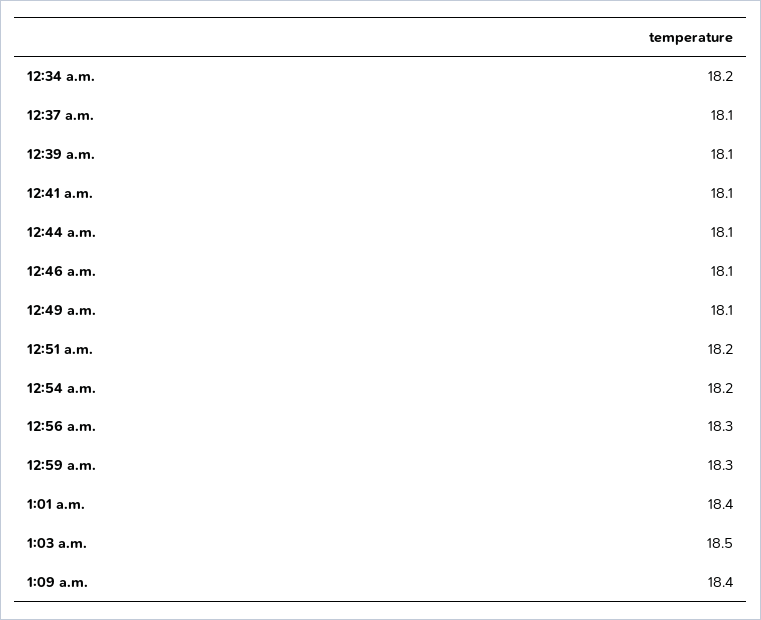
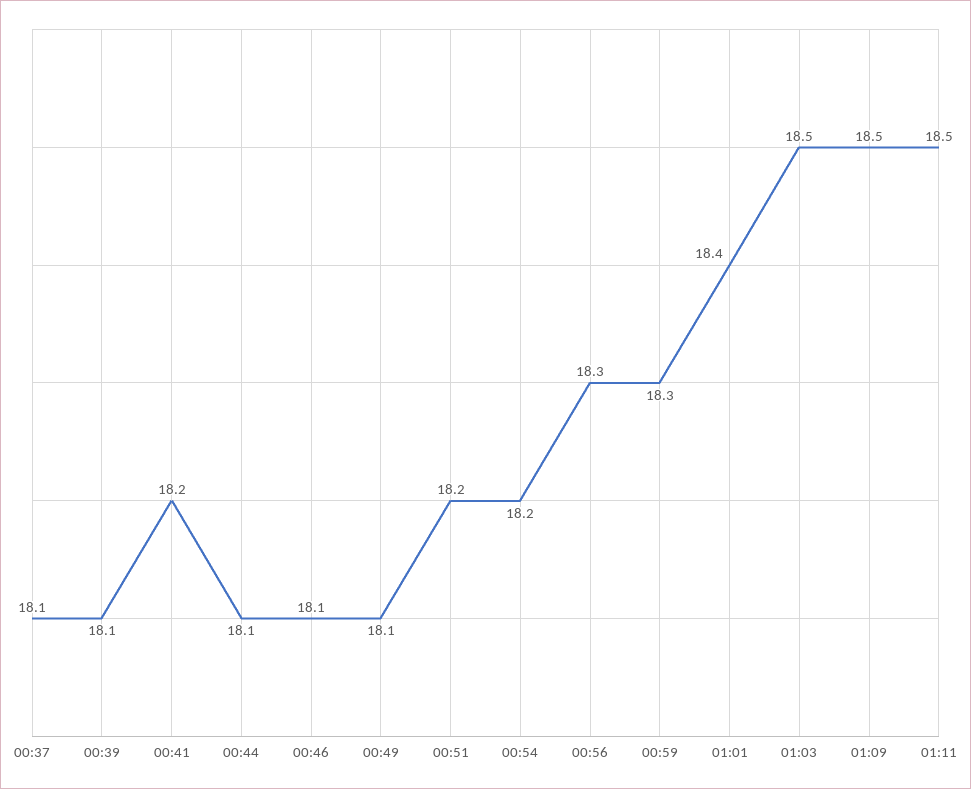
12:34 a.m.: 18.2 -> none
12:41 a.m.: 18.1 -> 18.2
1:09 a.m.: 18.4 -> 18.5
01:11: none -> 18.5

